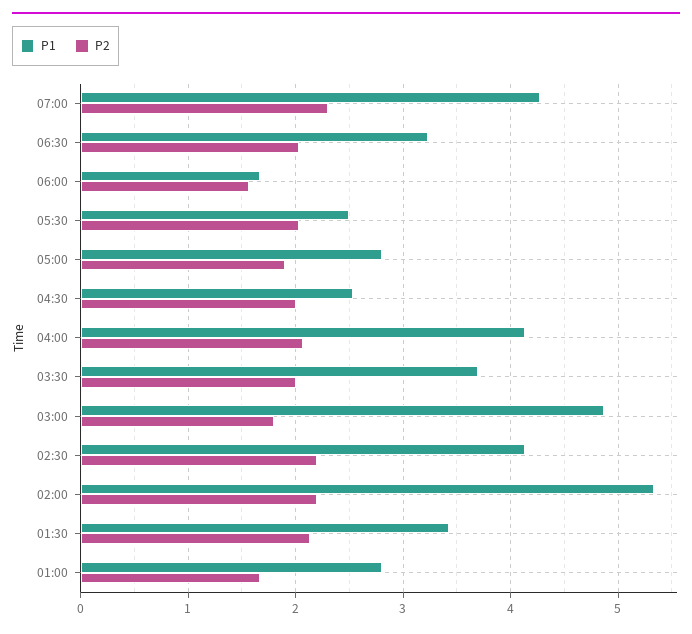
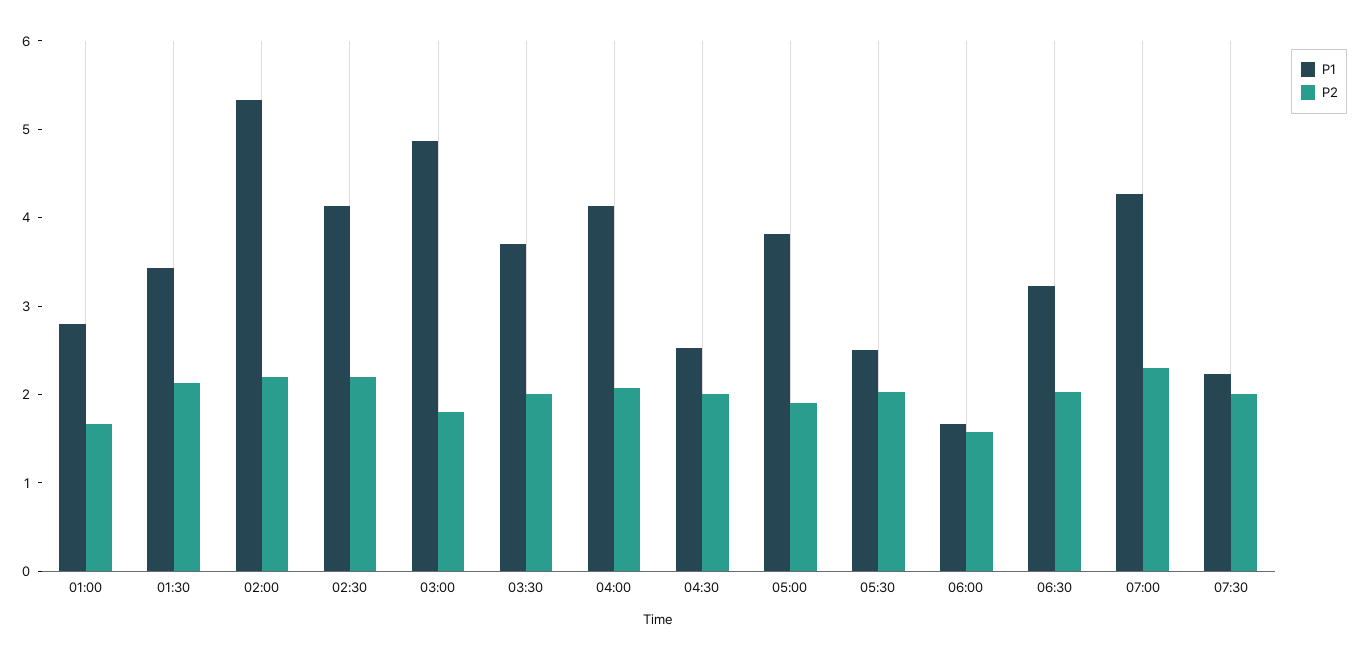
P1, 05:00: 2.8 -> 3.8
P1, 07:30: none -> 2.2
P2, 07:30: none -> 2

